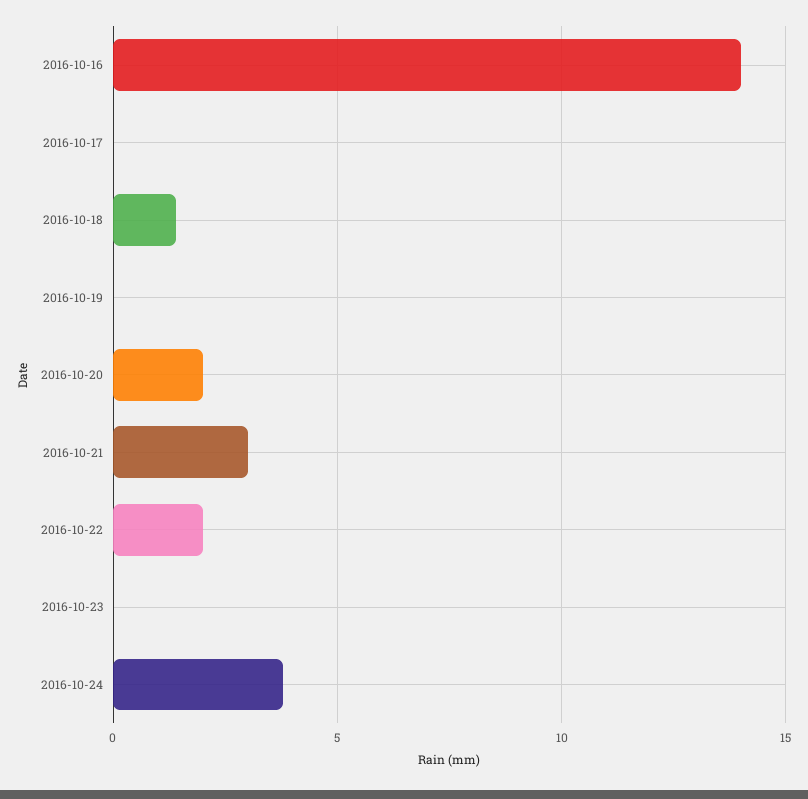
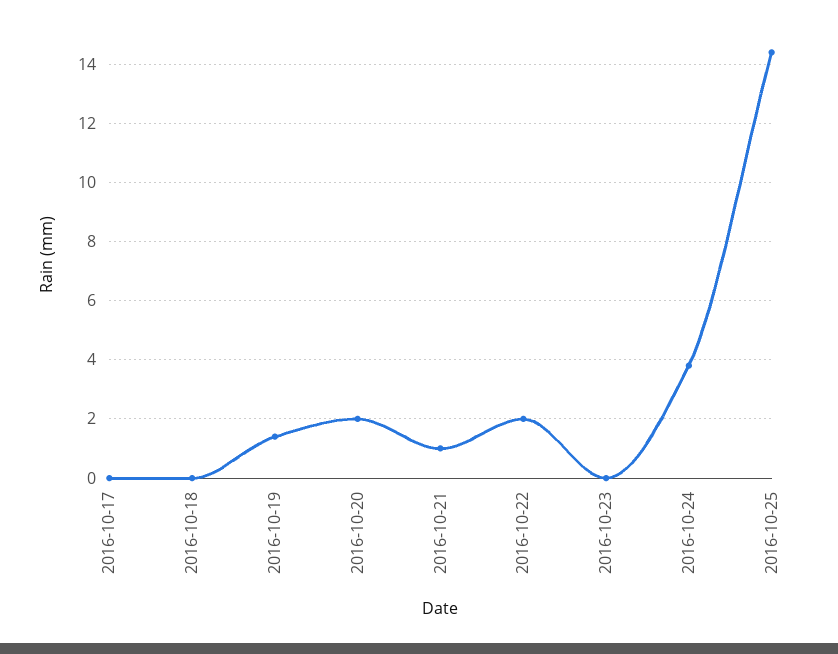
2016-10-16: 14 -> none
2016-10-18: 1.5 -> 0
2016-10-19: 0 -> 1.5
2016-10-21: 3 -> 1
2016-10-25: none -> 14.5

